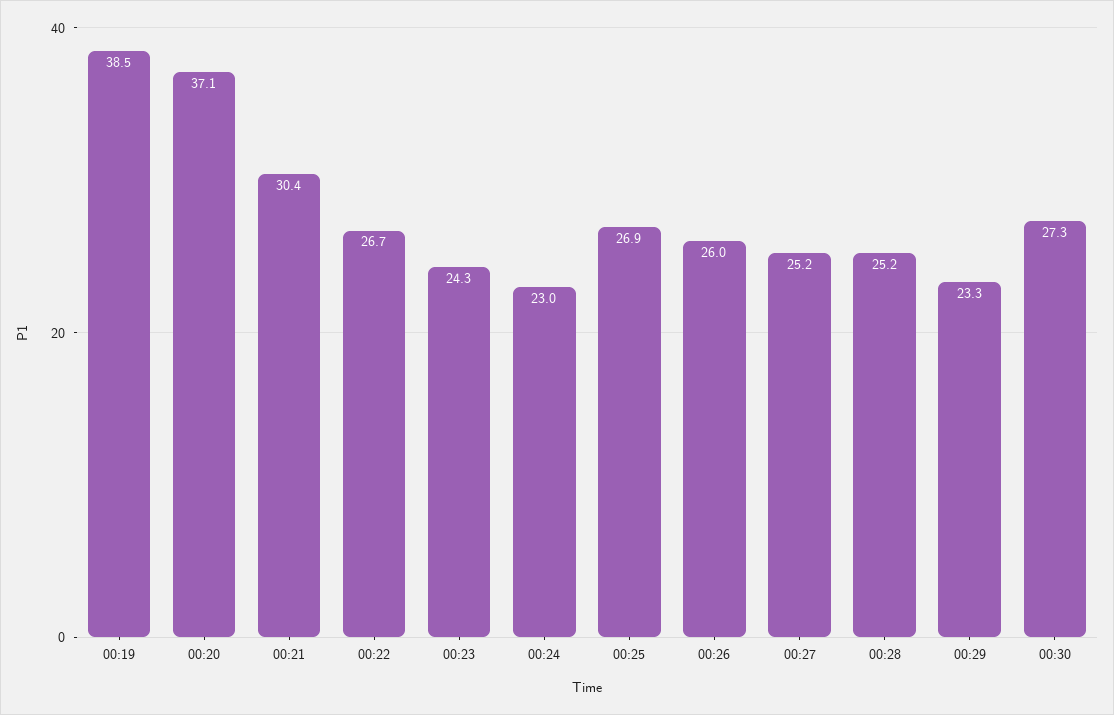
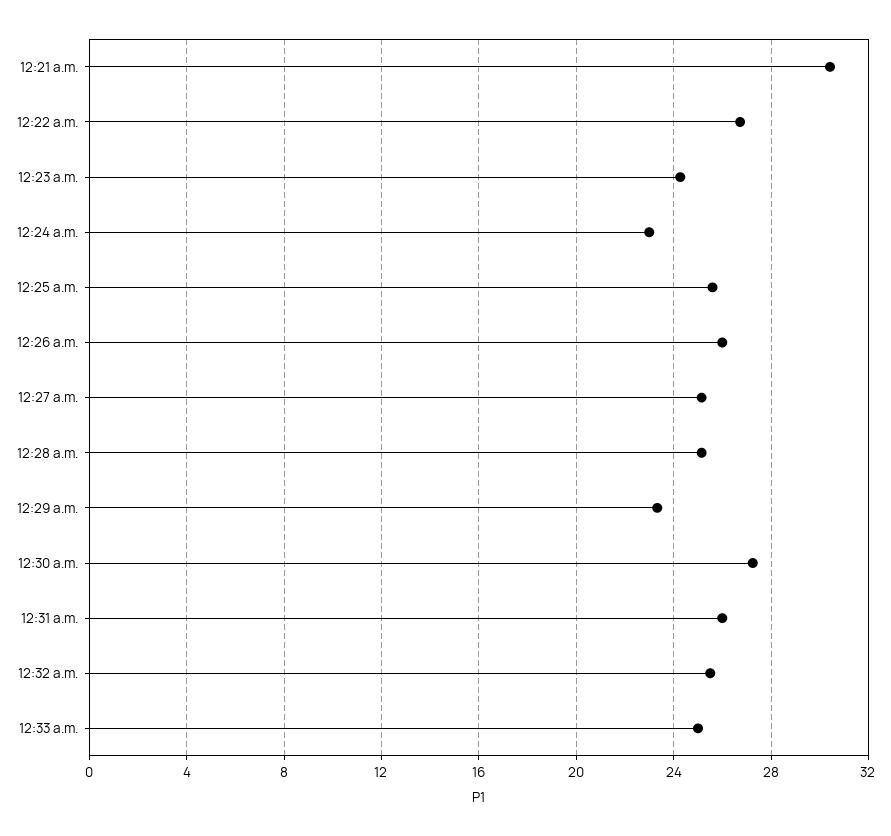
00:19: 38.5 -> none
00:20: 37.1 -> none
00:25: 26.9 -> 25.5
12:31 a.m.: none -> 26
12:32 a.m.: none -> 25.5
12:33 a.m.: none -> 25

